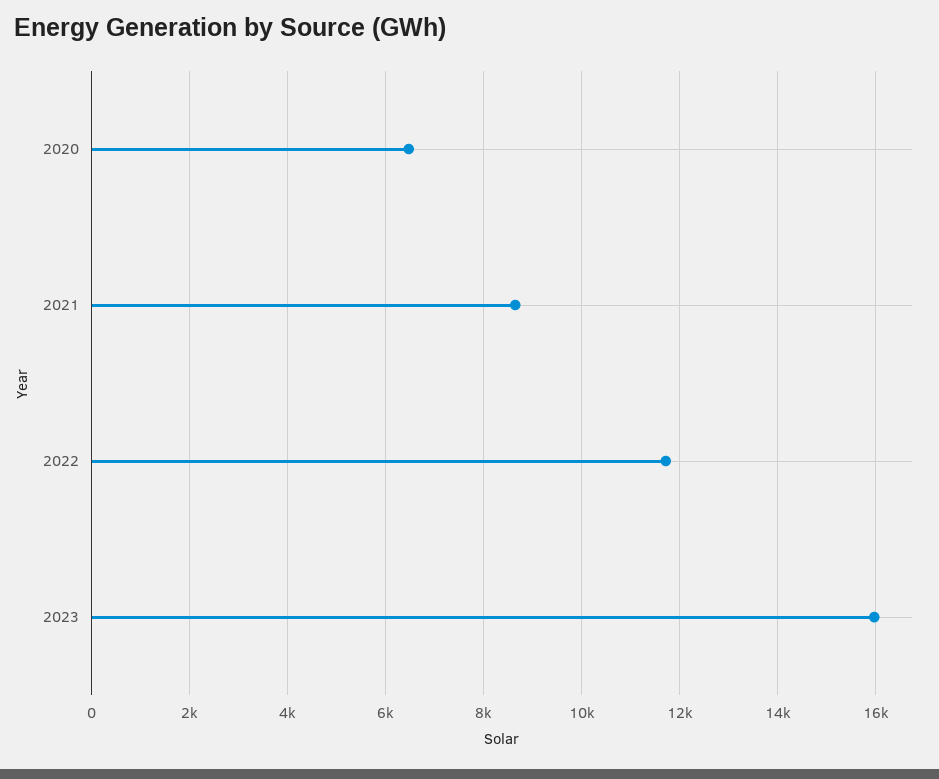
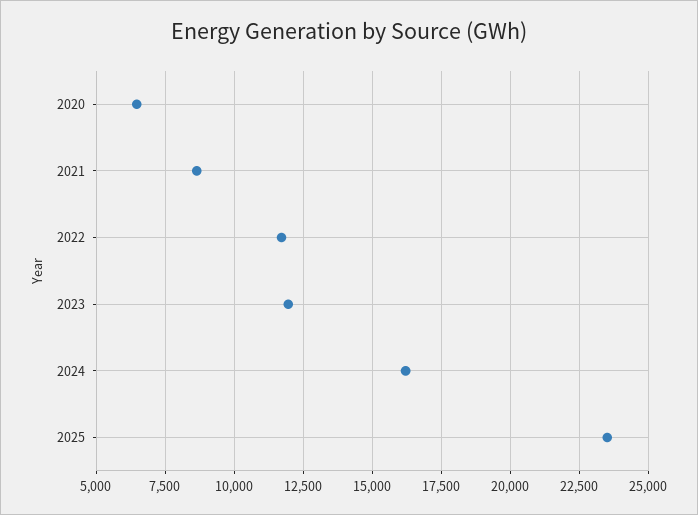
2023: 16000 -> 12000
2024: none -> 16250
2025: none -> 23500

